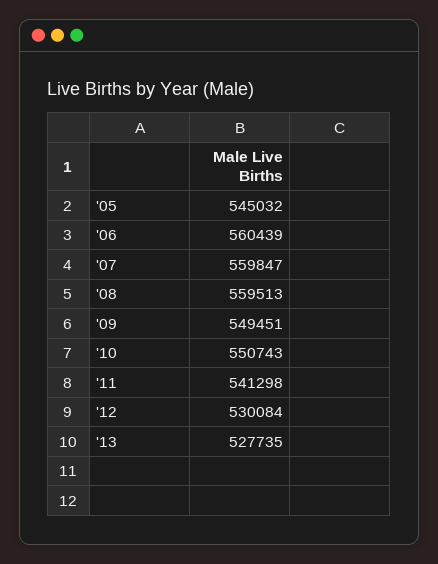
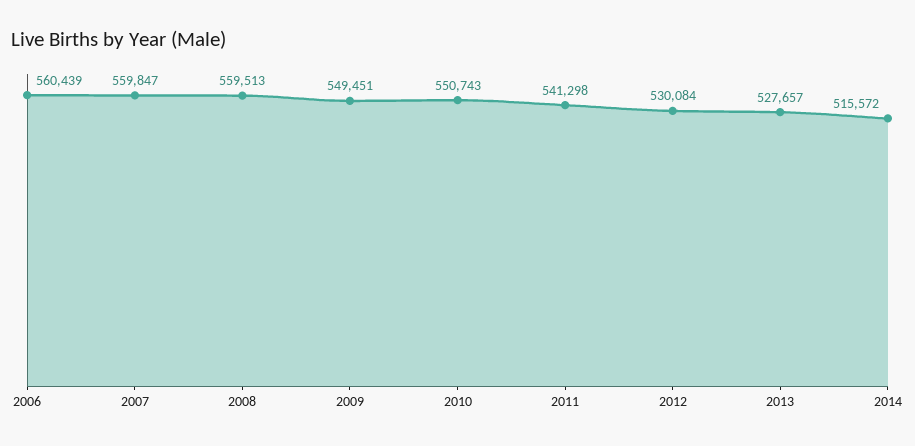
'05: 545032 -> none
'13: 527735 -> 527657
2014: none -> 515572

